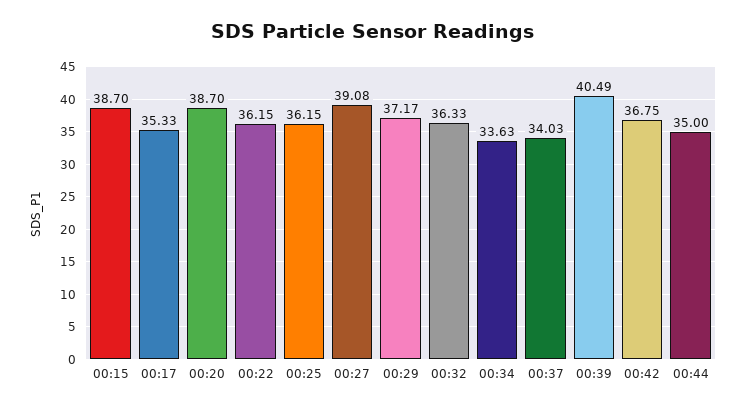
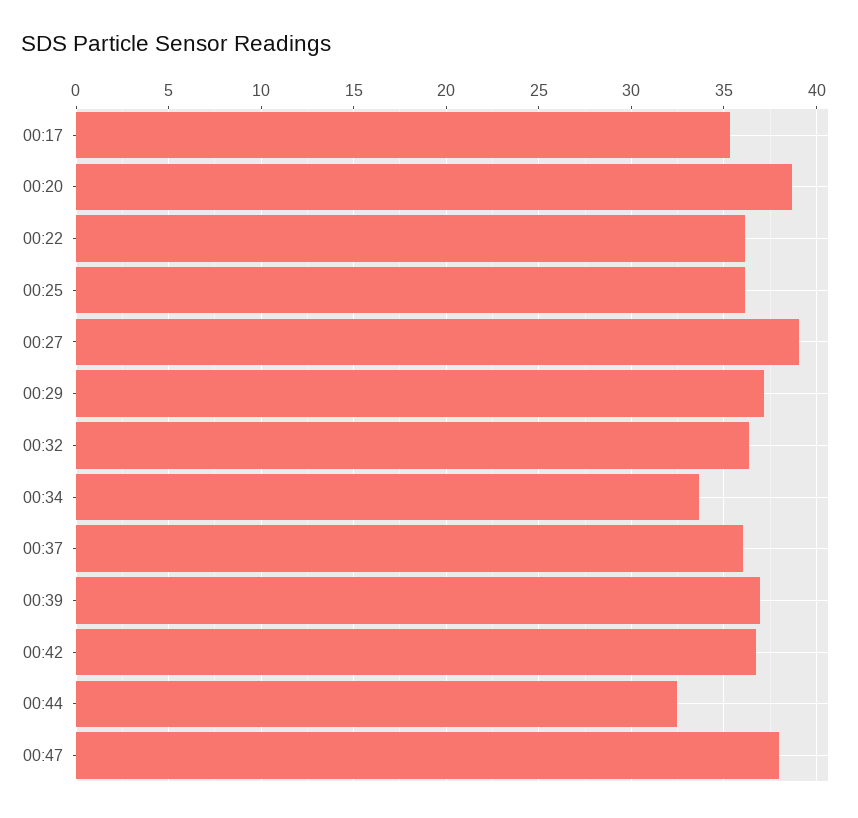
00:15: 38.7 -> none
00:37: 34.03 -> 36
00:39: 40.49 -> 37
00:44: 35 -> 32.5
00:47: none -> 38

